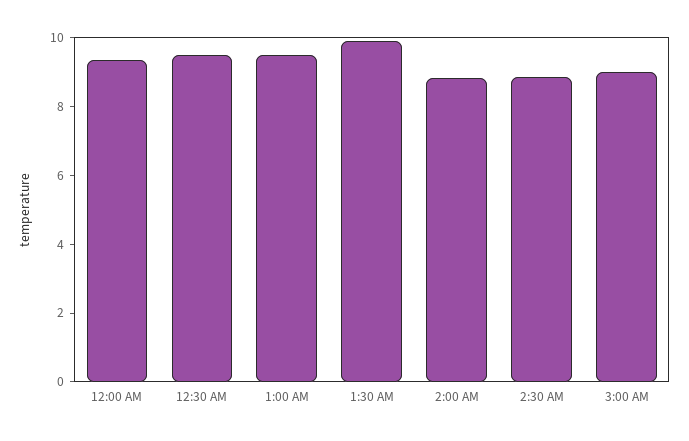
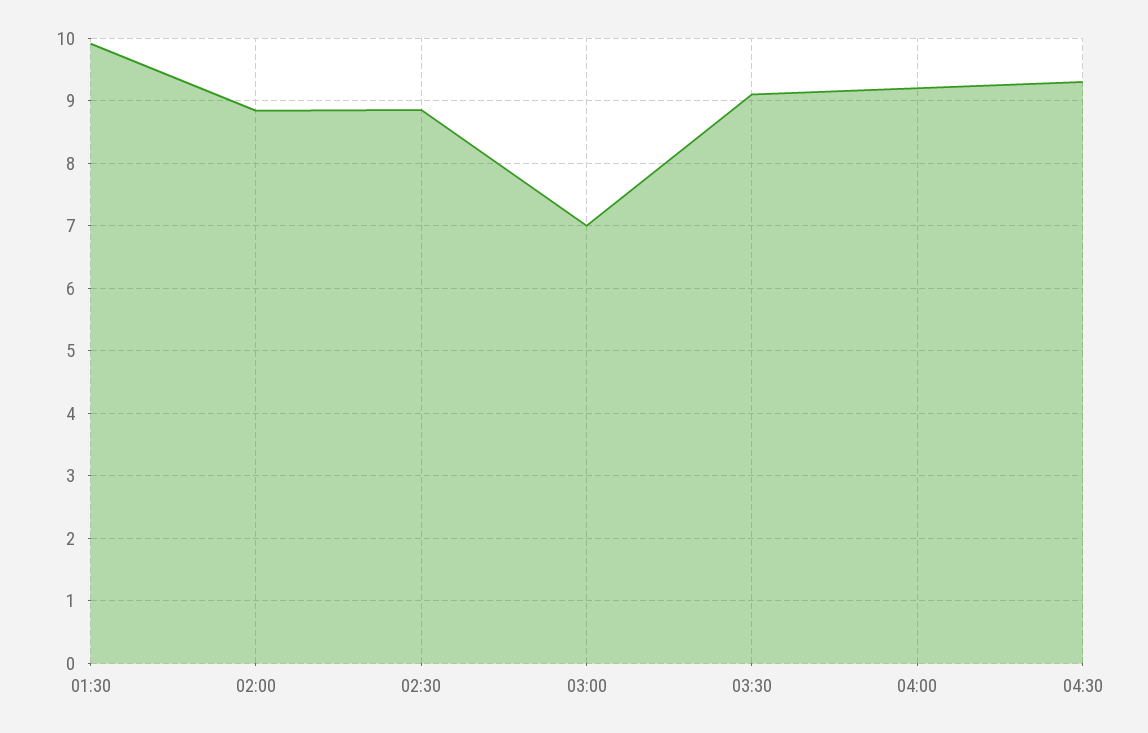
12:00 AM: 9.5 -> none
12:30 AM: 9.5 -> none
1:00 AM: 9.5 -> none
3:00 AM: 9 -> 7
03:30: none -> 9.1
04:00: none -> 9.2
04:30: none -> 9.3

